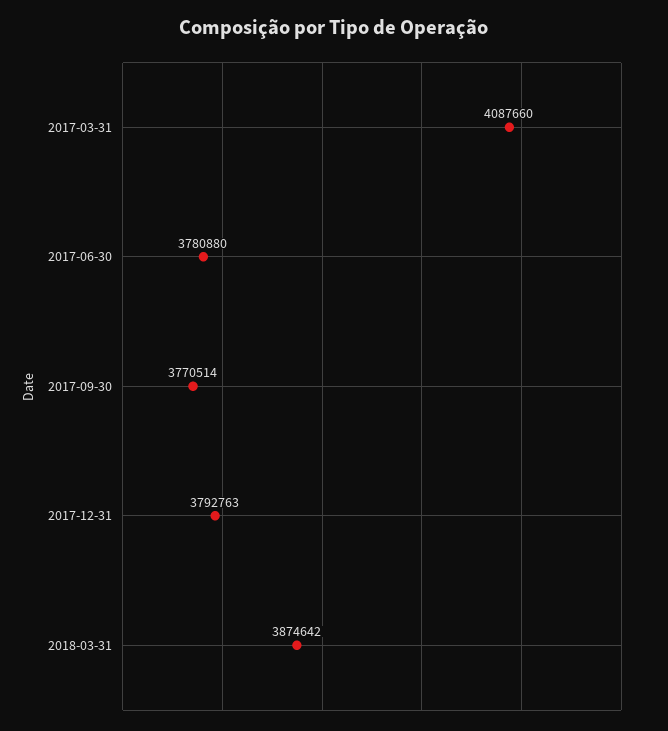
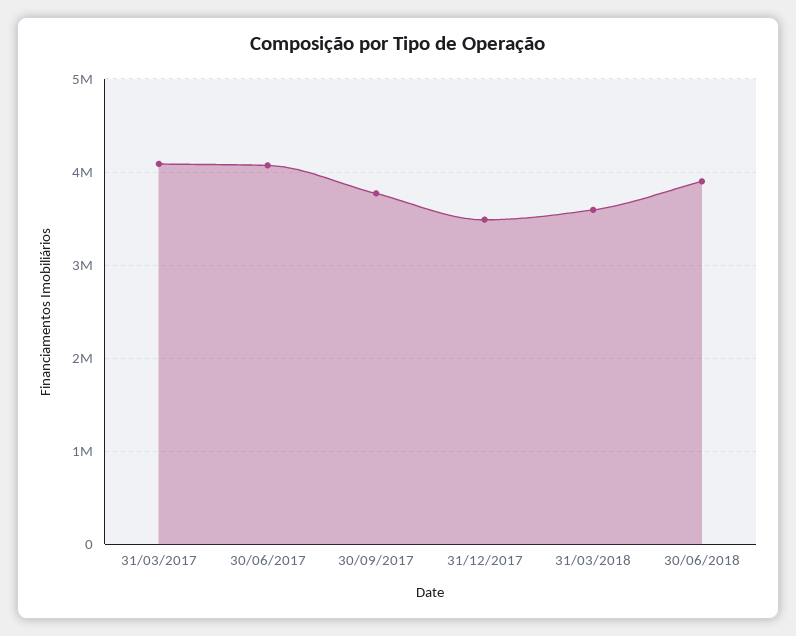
2017-06-30: 3780880 -> 4100000
2017-12-31: 3792763 -> 3500000
2018-03-31: 3874642 -> 3600000
30/06/2018: none -> 3900000

